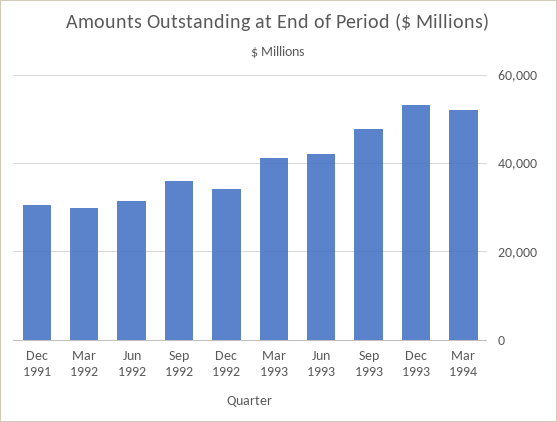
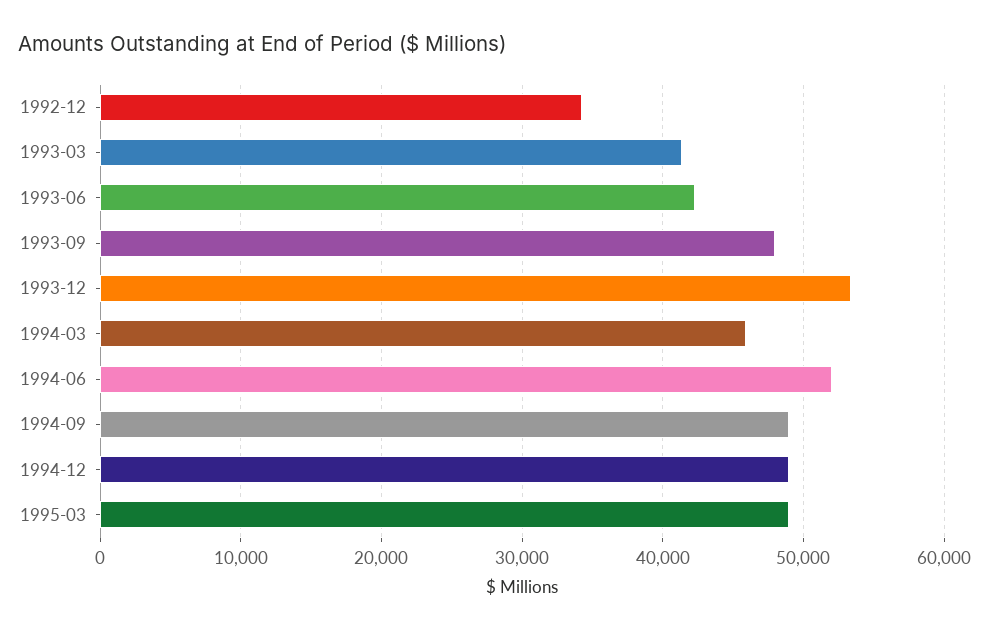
Dec 1991: 30000 -> none
Mar 1992: 30000 -> none
Jun 1992: 32000 -> none
Sep 1992: 36000 -> none
Mar 1994: 52000 -> 46000
1994-06: none -> 52000
1994-09: none -> 49000
1994-12: none -> 49000
1995-03: none -> 49000

